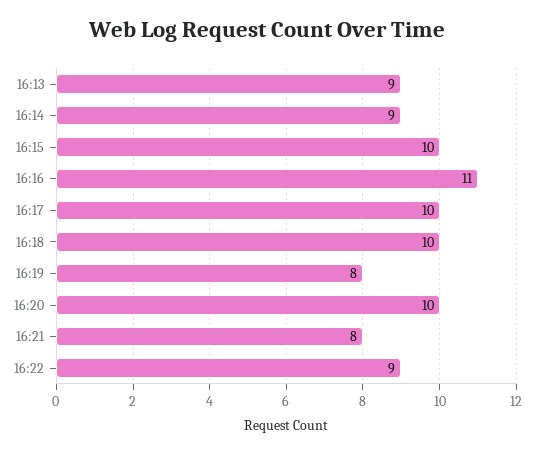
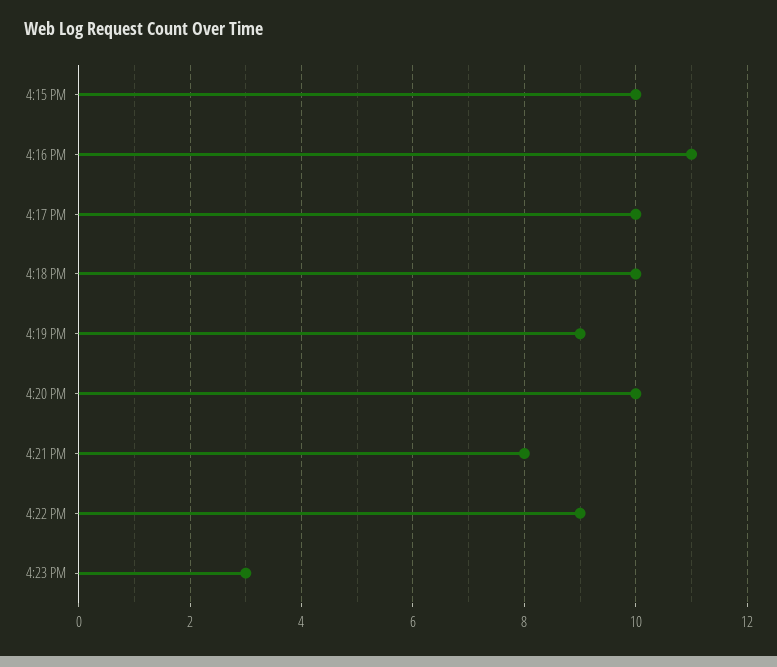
16:13: 9 -> none
16:14: 9 -> none
16:19: 8 -> 9
4:23 PM: none -> 3

